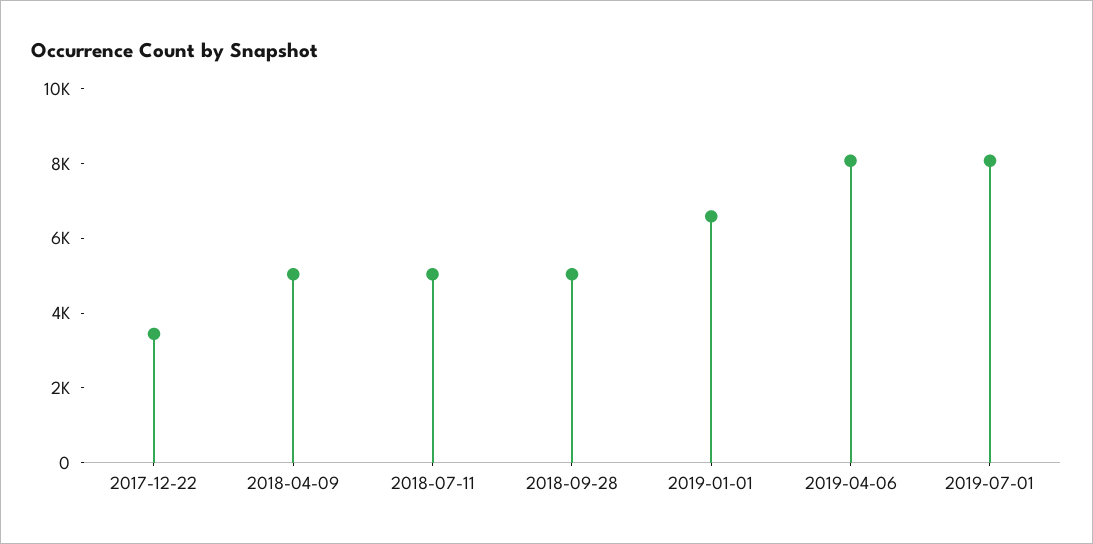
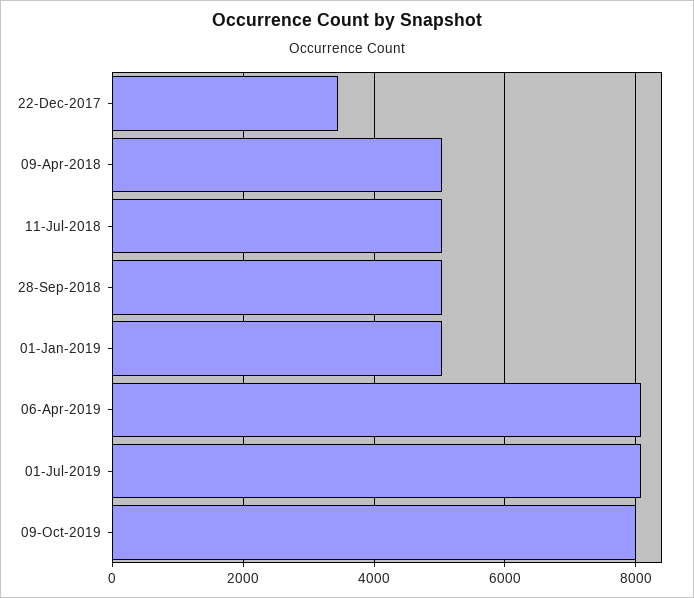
2019-01-01: 6500 -> 5000
09-Oct-2019: none -> 8000

